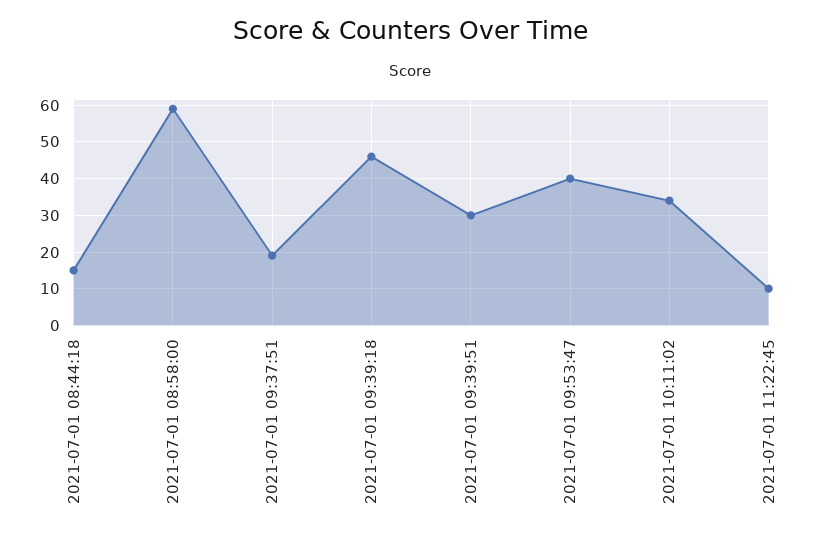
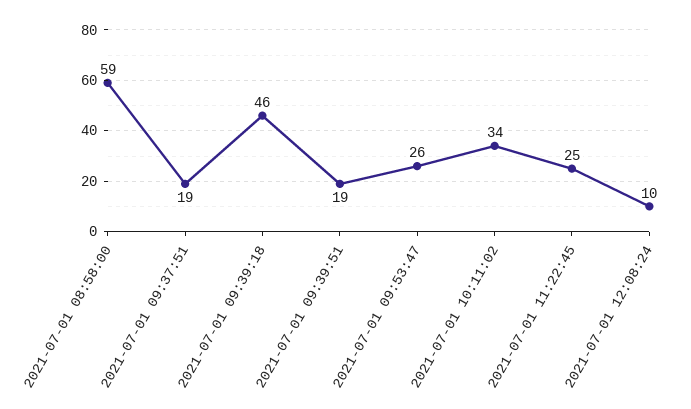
2021-07-01 08:44:18: 15 -> none
2021-07-01 09:39:51: 30 -> 19
2021-07-01 09:53:47: 40 -> 26
2021-07-01 11:22:45: 10 -> 25
2021-07-01 12:08:24: none -> 10

